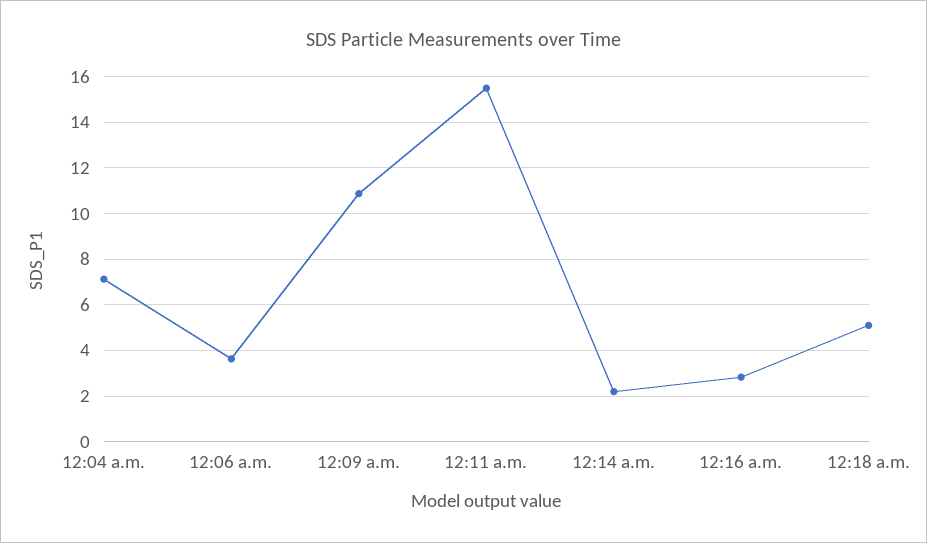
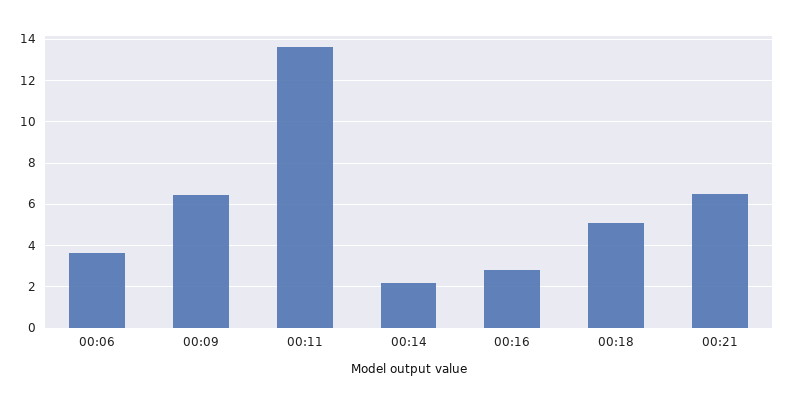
12:04 a.m.: 7 -> none
12:09 a.m.: 11 -> 6.5
12:11 a.m.: 15.5 -> 13.5
00:21: none -> 6.5

